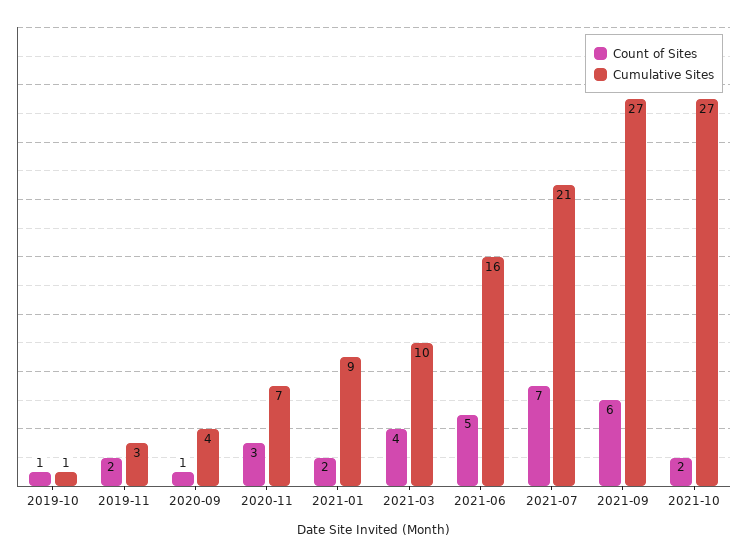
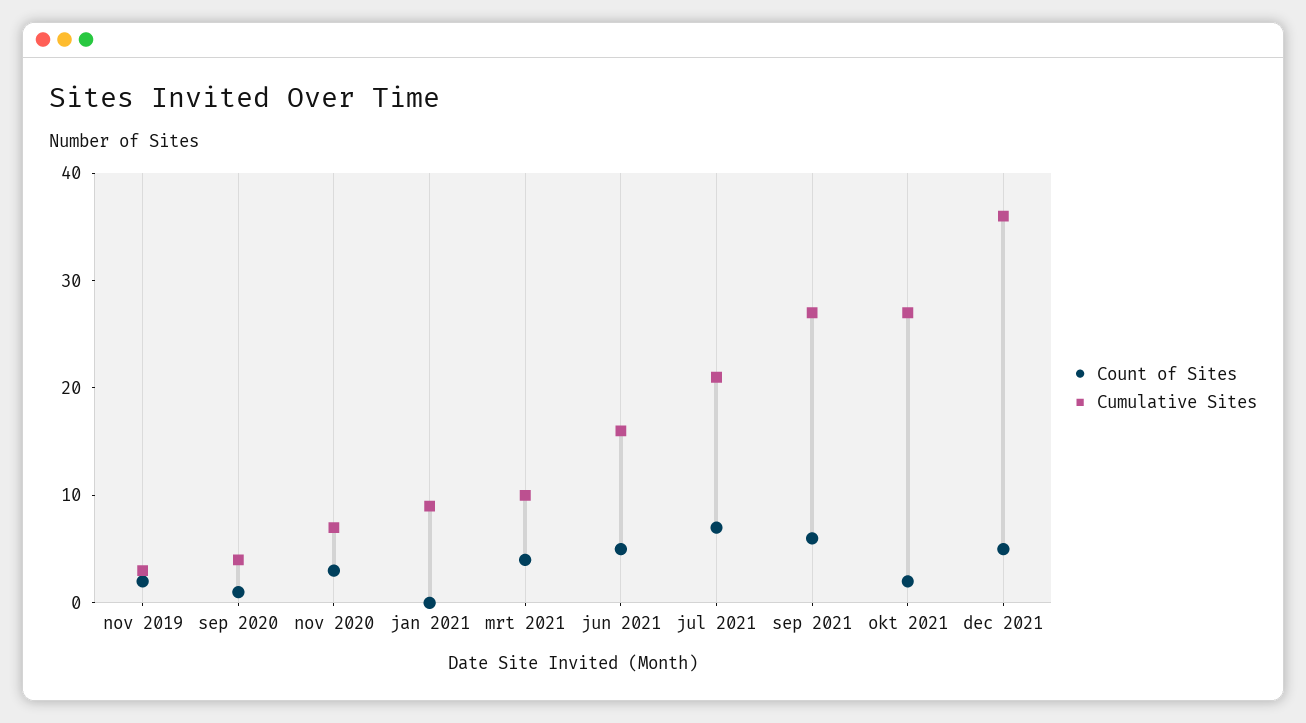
Count of Sites, 2019-10: 1 -> none
Cumulative Sites, 2019-10: 1 -> none
Count of Sites, 2021-01: 2 -> 0
Count of Sites, dec 2021: none -> 5
Cumulative Sites, dec 2021: none -> 36

